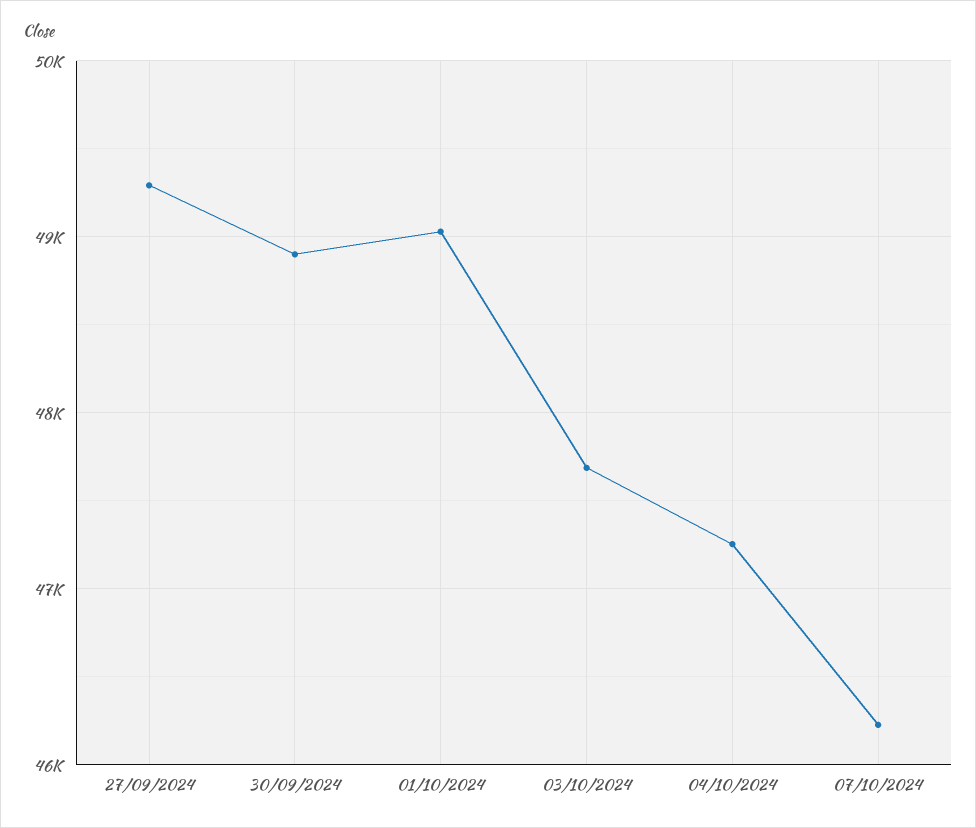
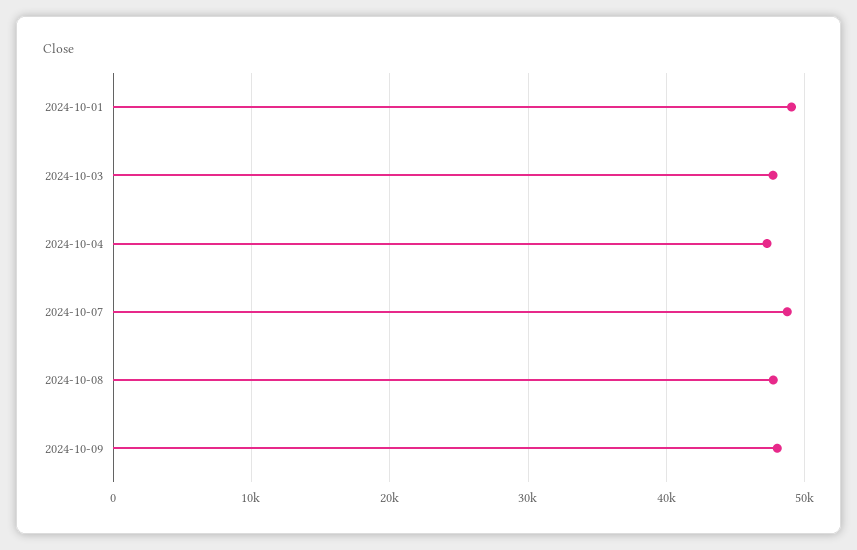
27/09/2024: 49300 -> none
30/09/2024: 48900 -> none
07/10/2024: 46200 -> 49000
2024-10-08: none -> 48000
2024-10-09: none -> 48000

